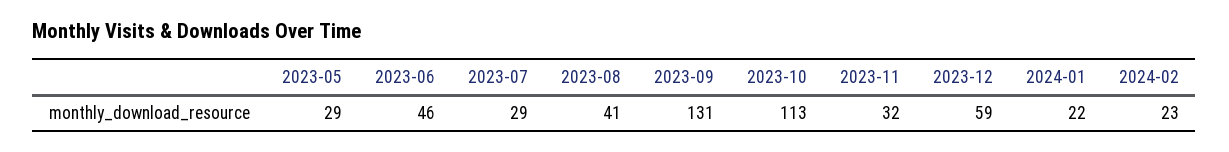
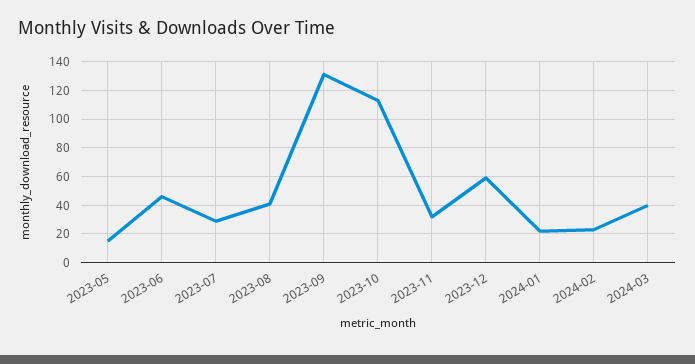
2023-05: 29 -> 15
2024-03: none -> 40

